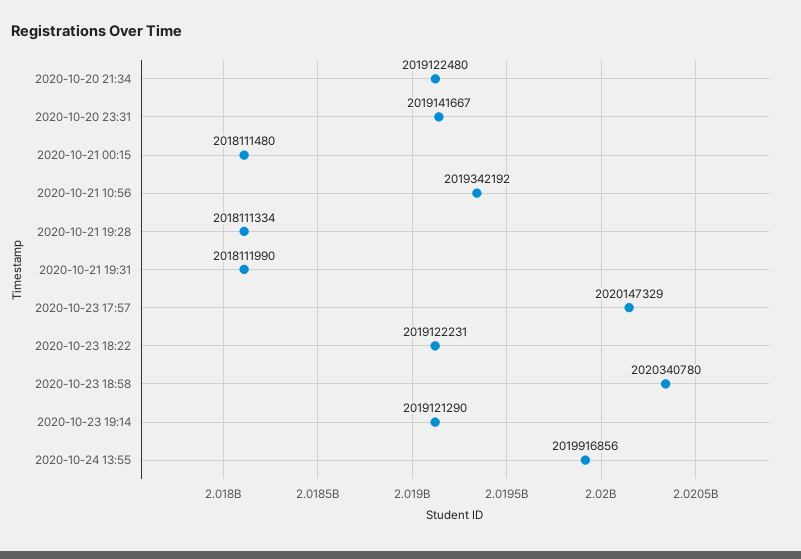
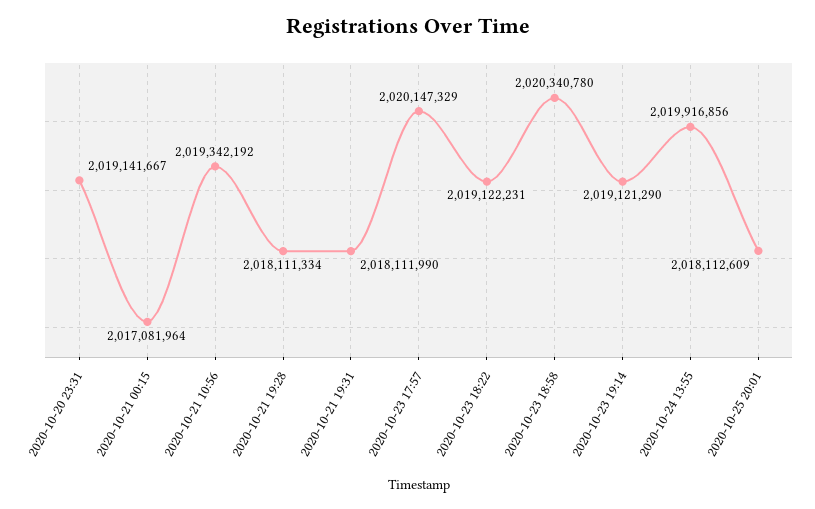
2020-10-20 21:34: 2019122480 -> none
2020-10-21 00:15: 2018111480 -> 2017081964
2020-10-25 20:01: none -> 2018112609

